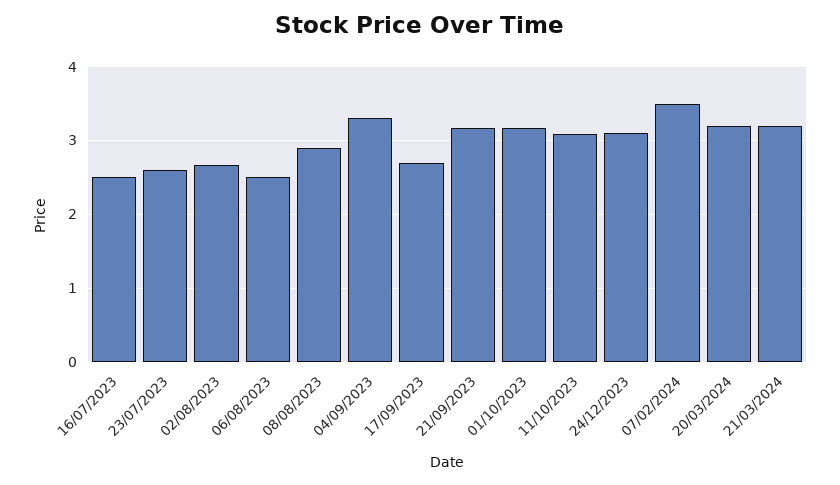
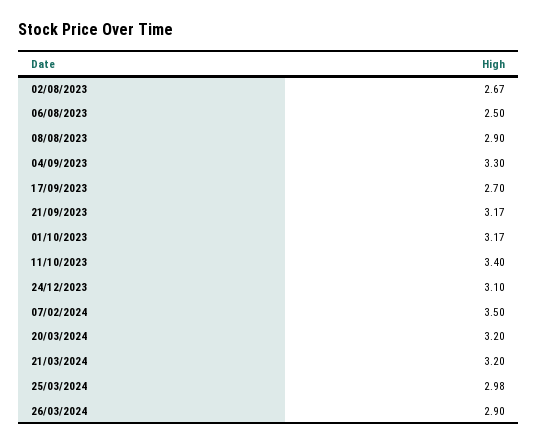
16/07/2023: 2.5 -> none
23/07/2023: 2.6 -> none
11/10/2023: 3.1 -> 3.4
25/03/2024: none -> 2.98
26/03/2024: none -> 2.9

